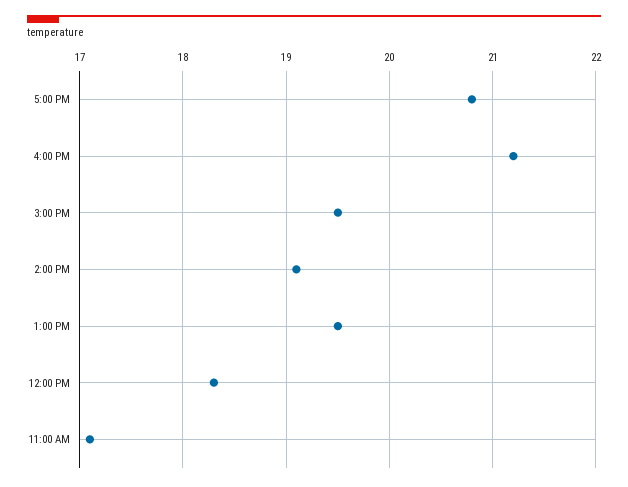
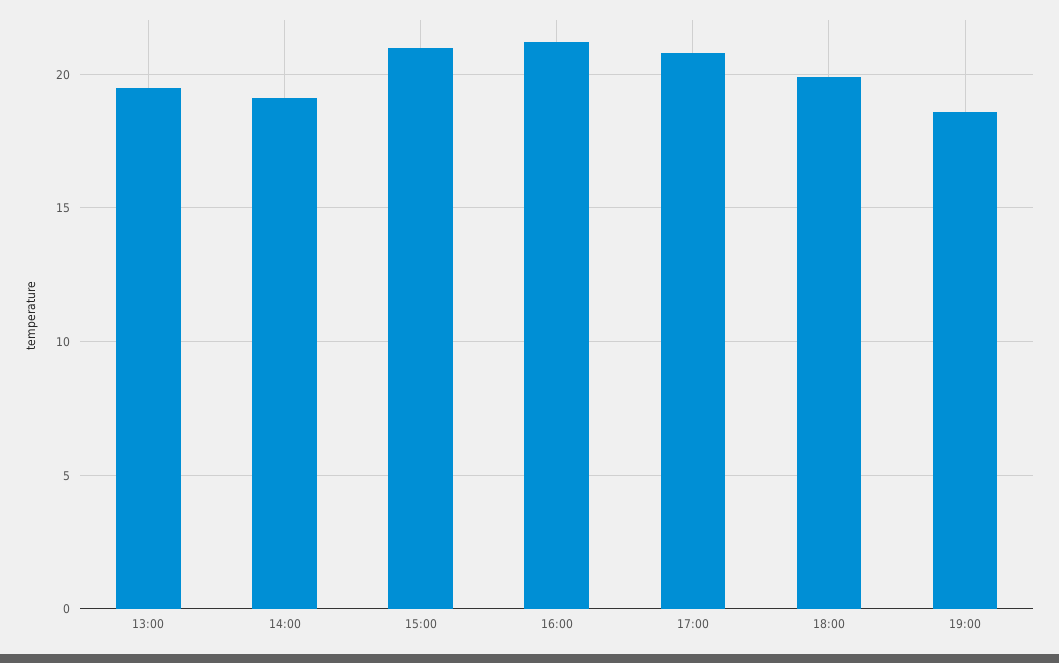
3:00 PM: 19.5 -> 21
12:00 PM: 18.3 -> none
11:00 AM: 17.1 -> none
18:00: none -> 20
19:00: none -> 18.5

